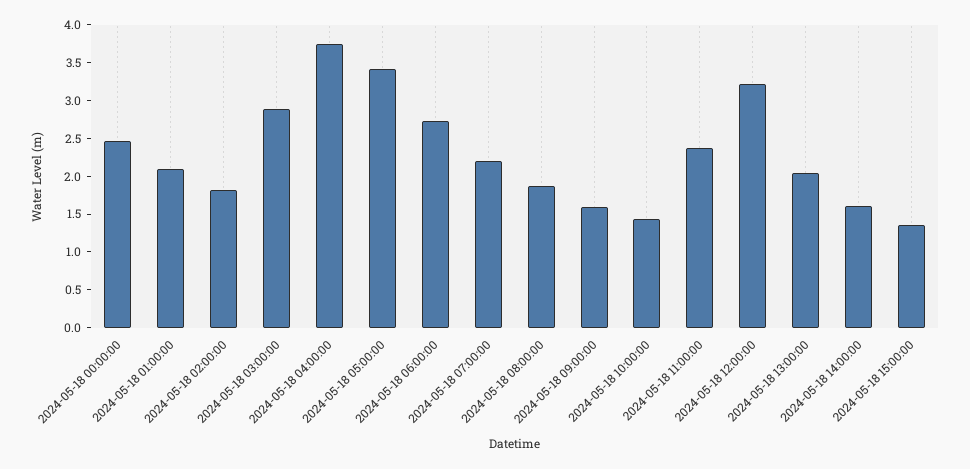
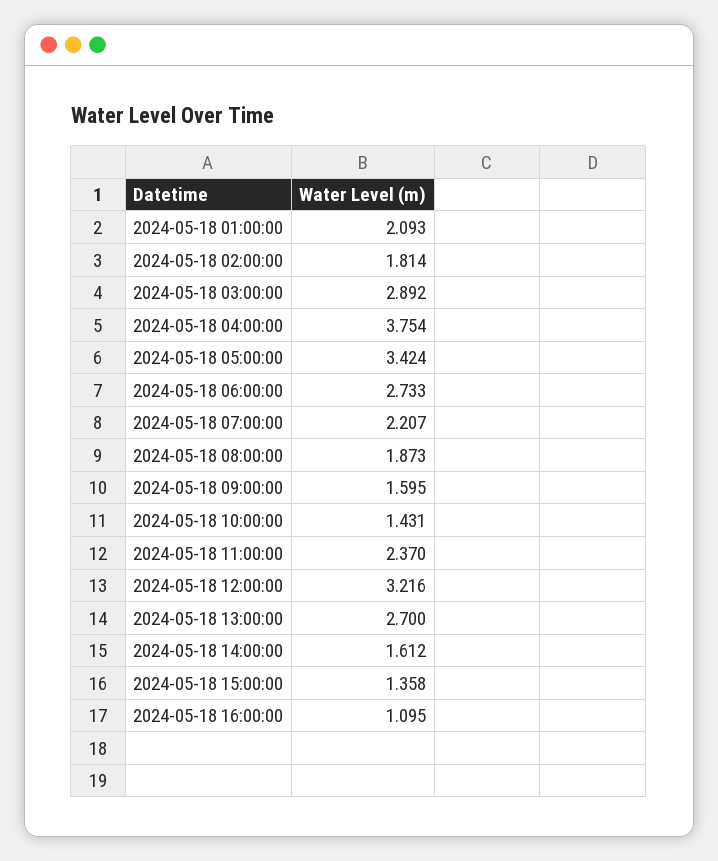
2024-05-18 00:00:00: 2.5 -> none
2024-05-18 13:00:00: 2 -> 2.7
2024-05-18 16:00:00: none -> 1.095

